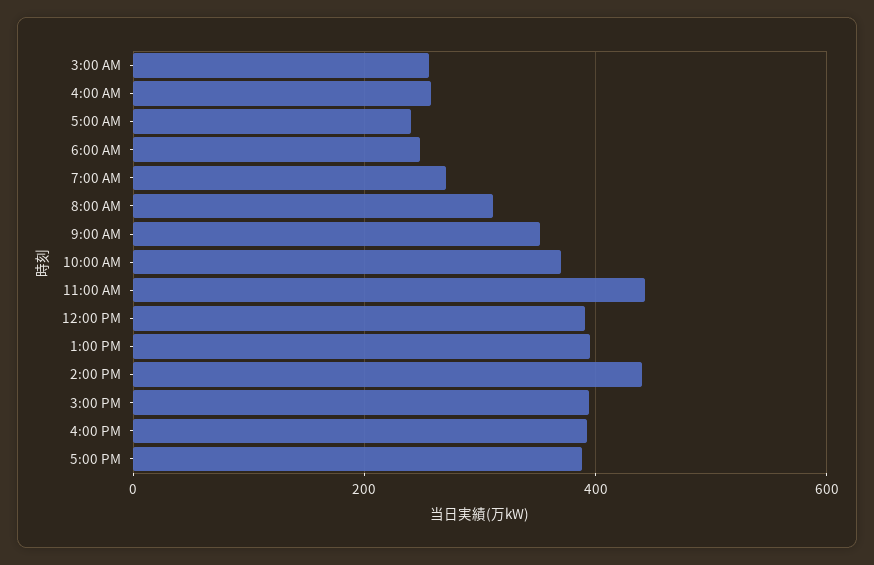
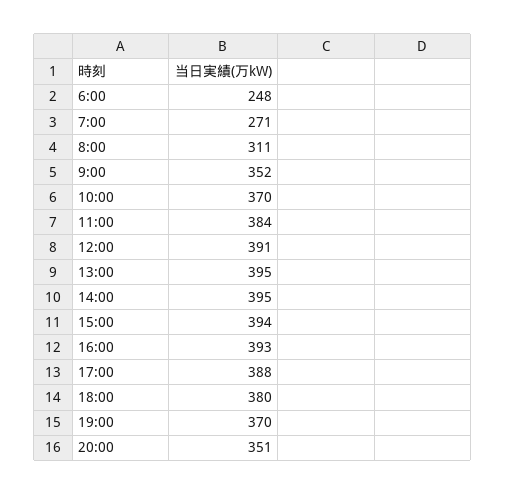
3:00 AM: 260 -> none
4:00 AM: 260 -> none
5:00 AM: 240 -> none
11:00 AM: 440 -> 384
2:00 PM: 440 -> 395
18:00: none -> 380
19:00: none -> 370
20:00: none -> 351

